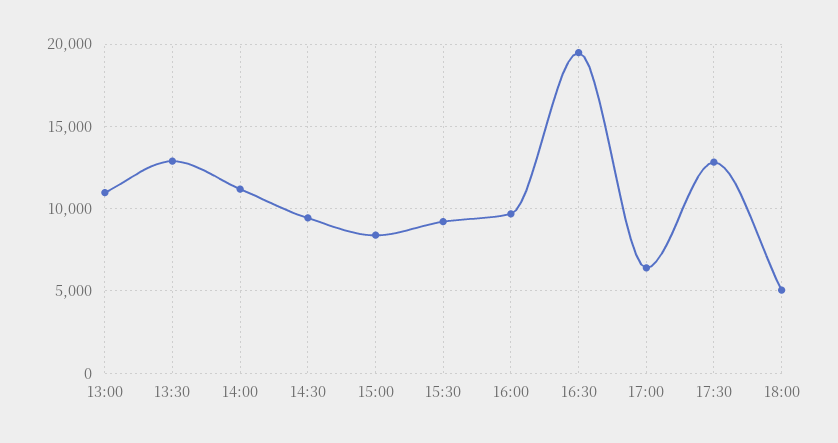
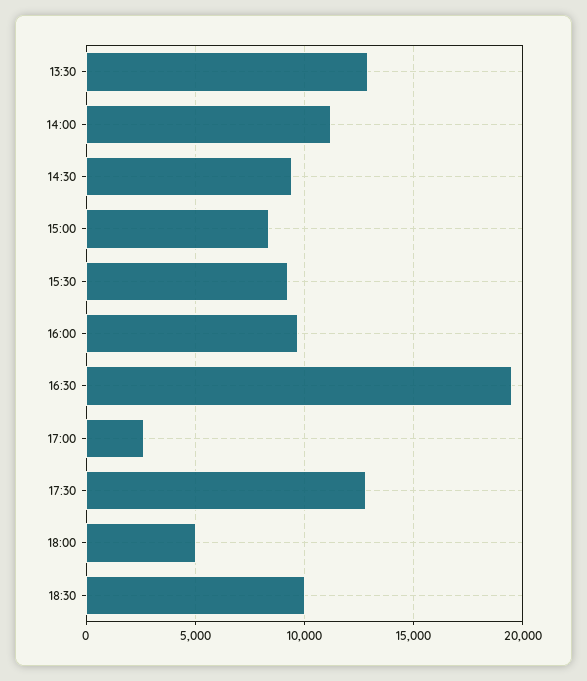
13:00: 11000 -> none
17:00: 6500 -> 2500
18:30: none -> 10000

